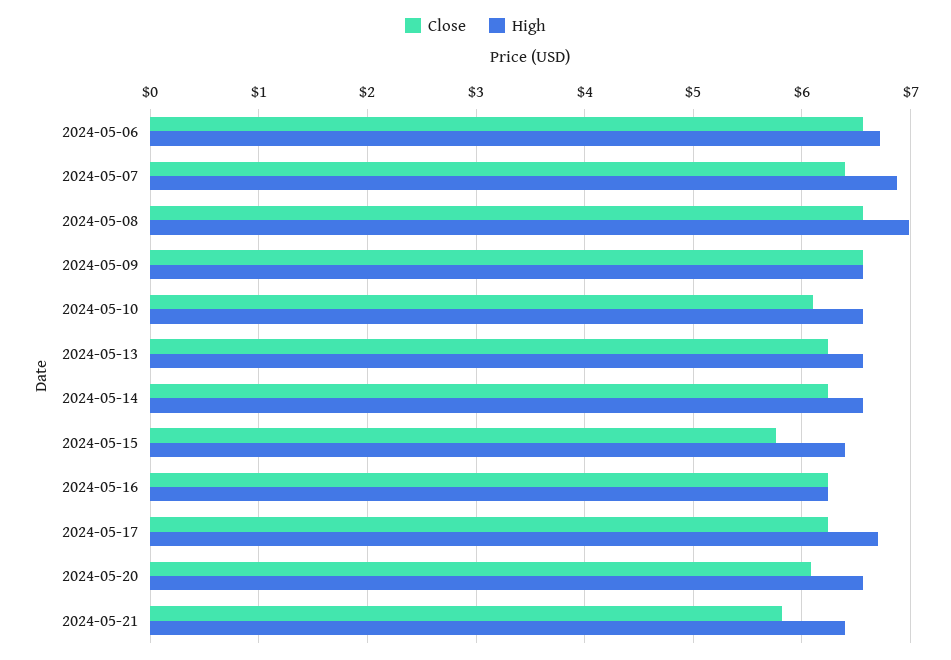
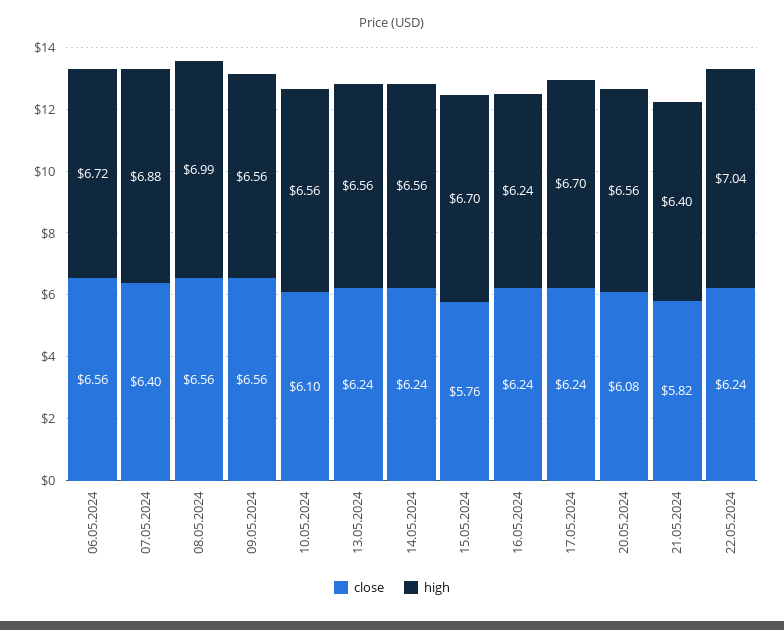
High, 2024-05-15: 6.4 -> 6.7
Close, 22.05.2024: none -> 6.24
High, 22.05.2024: none -> 7.04

